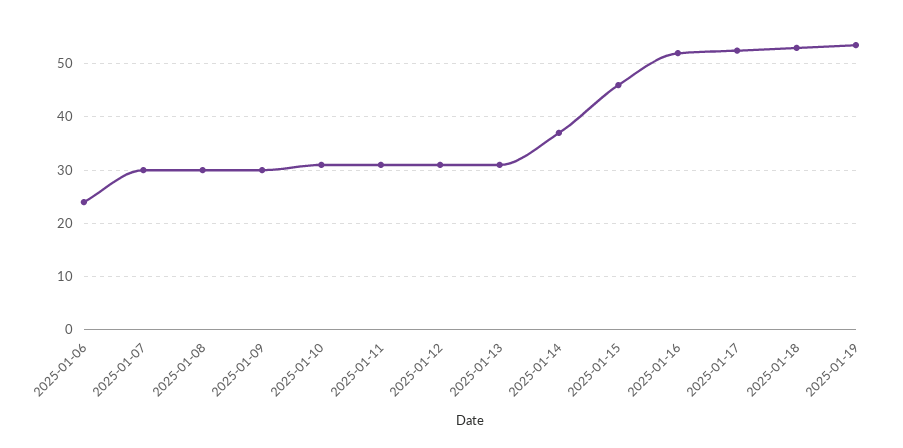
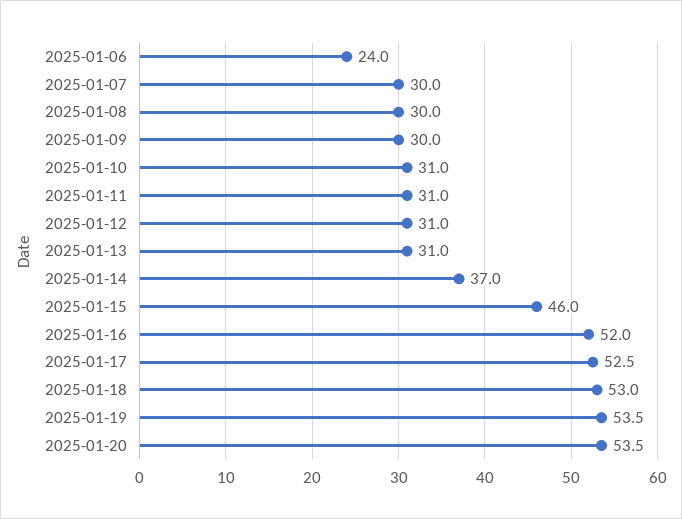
2025-01-20: none -> 53.5

